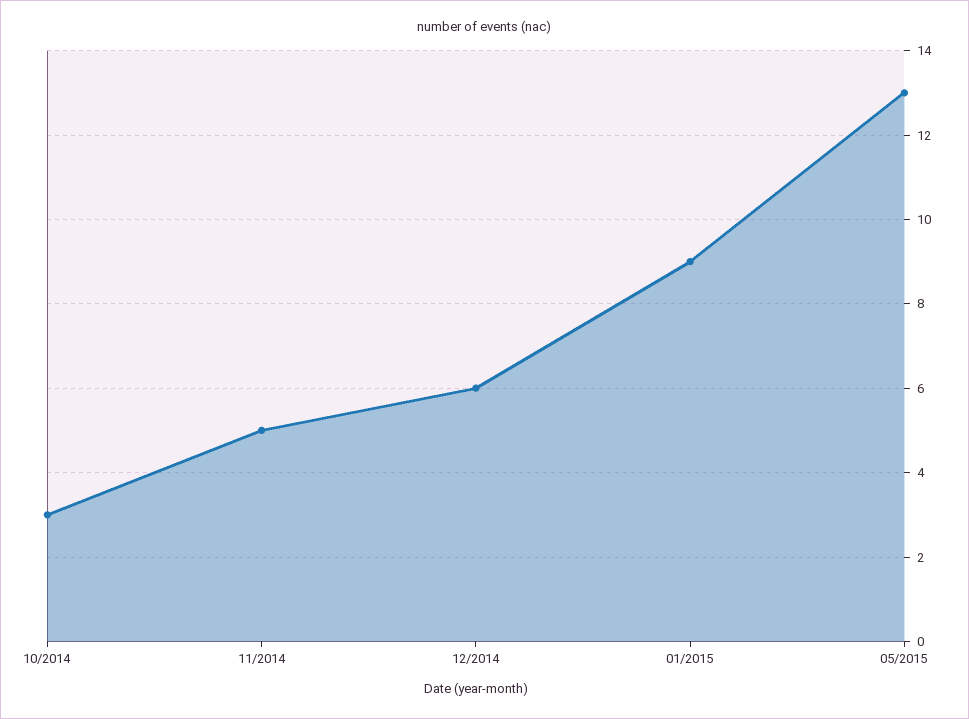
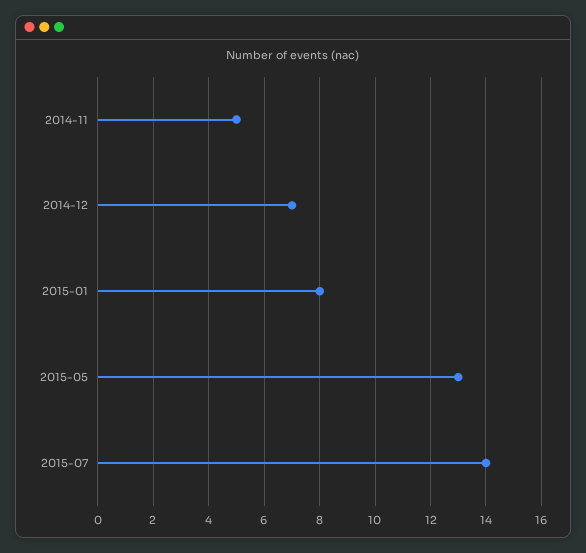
10/2014: 3 -> none
12/2014: 6 -> 7
01/2015: 9 -> 8
2015-07: none -> 14

